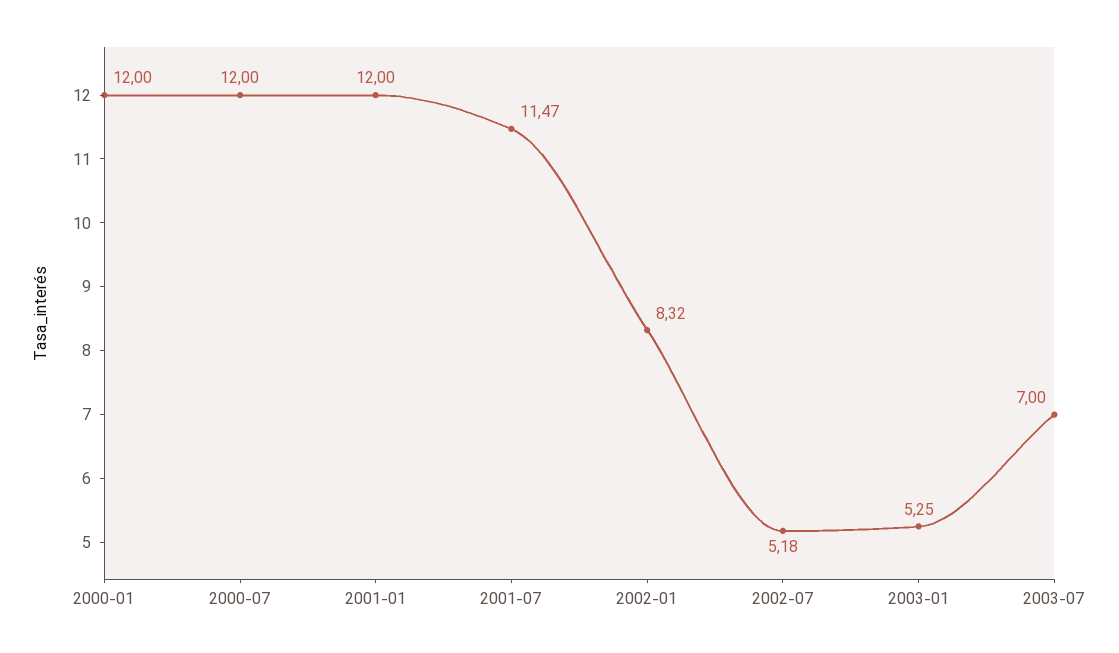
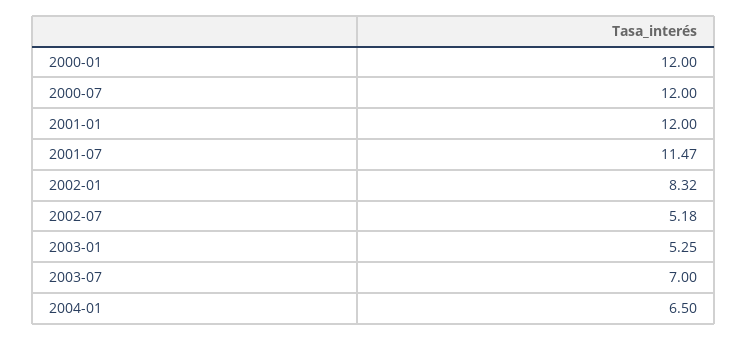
2004-01: none -> 6.5

